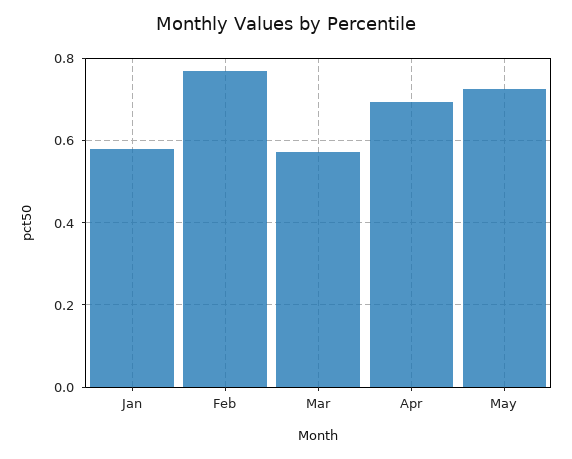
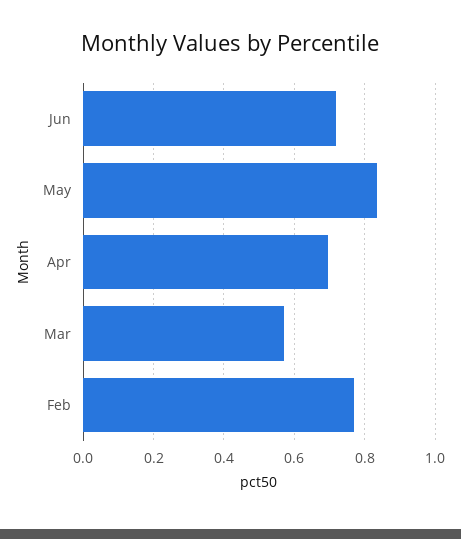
Jan: 0.58 -> none
May: 0.72 -> 0.84
Jun: none -> 0.72

